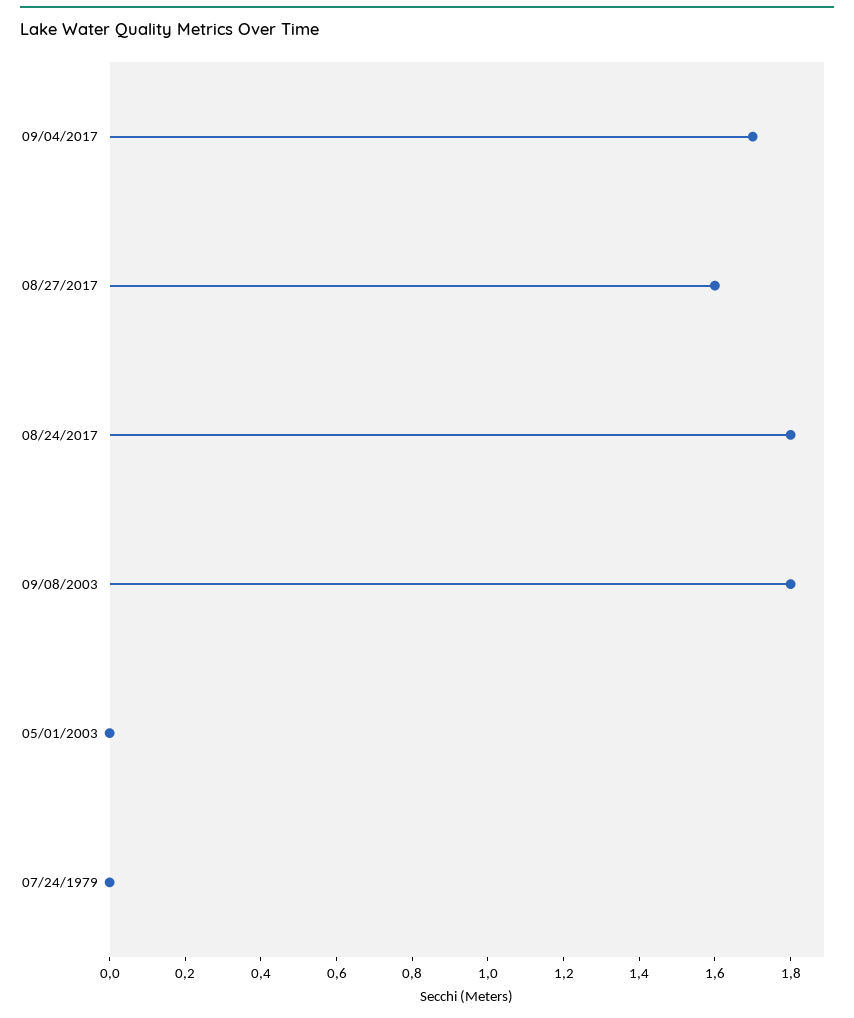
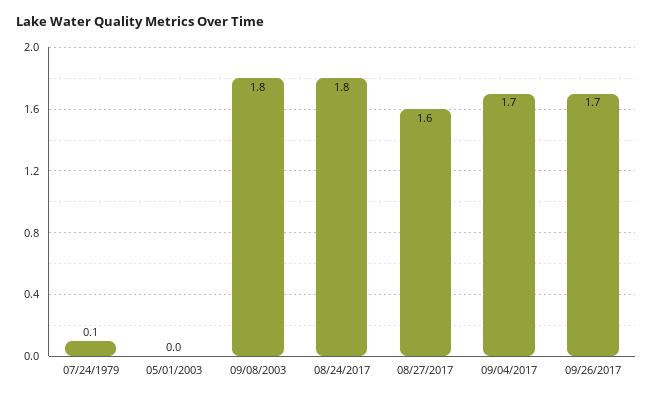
07/24/1979: 0 -> 0.1
09/26/2017: none -> 1.7

